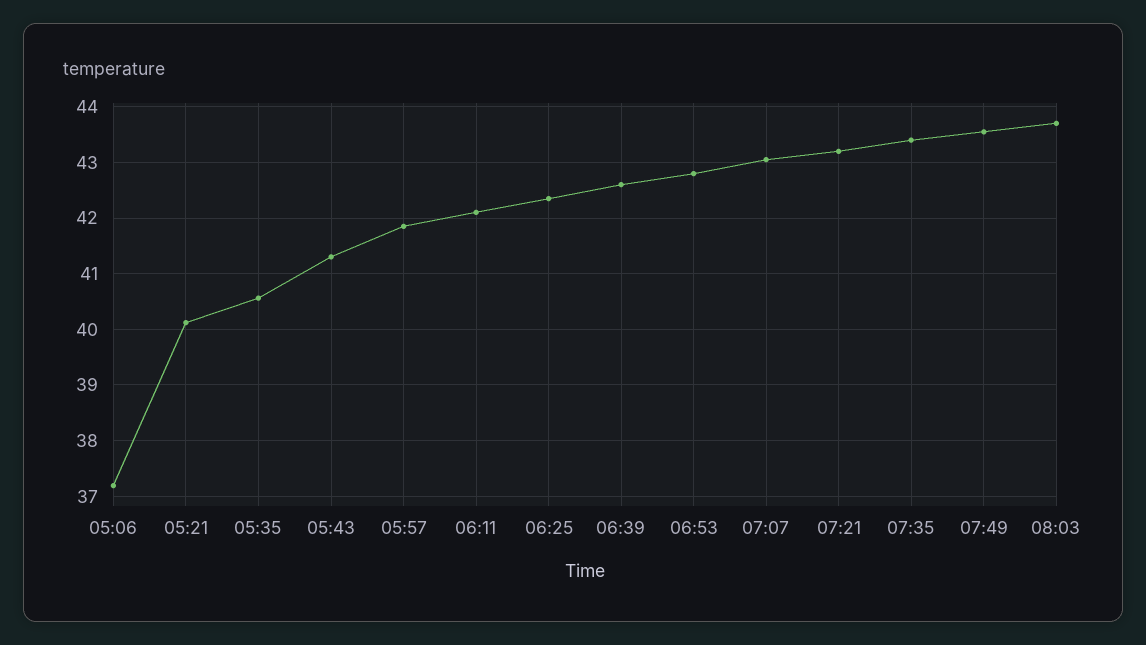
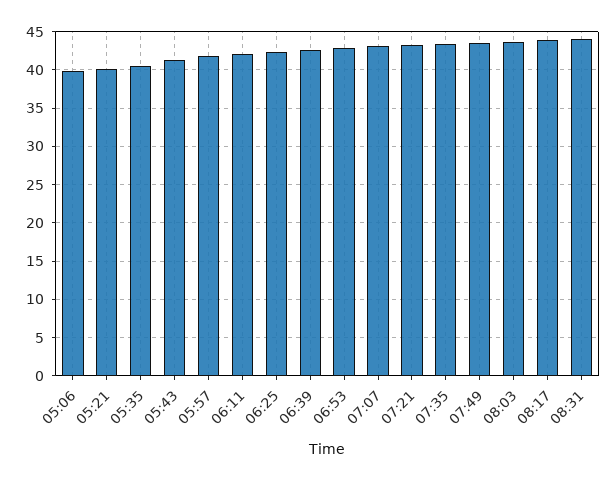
05:06: 37.2 -> 40
08:17: none -> 44
08:31: none -> 44

